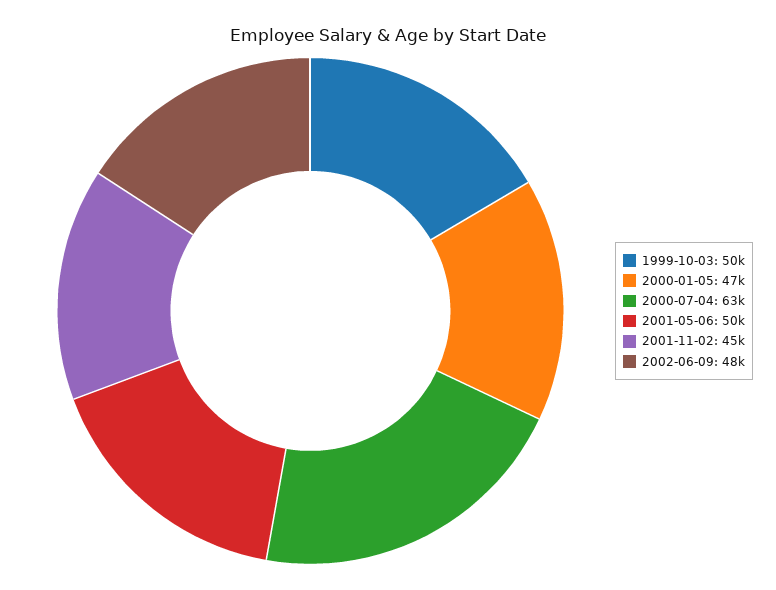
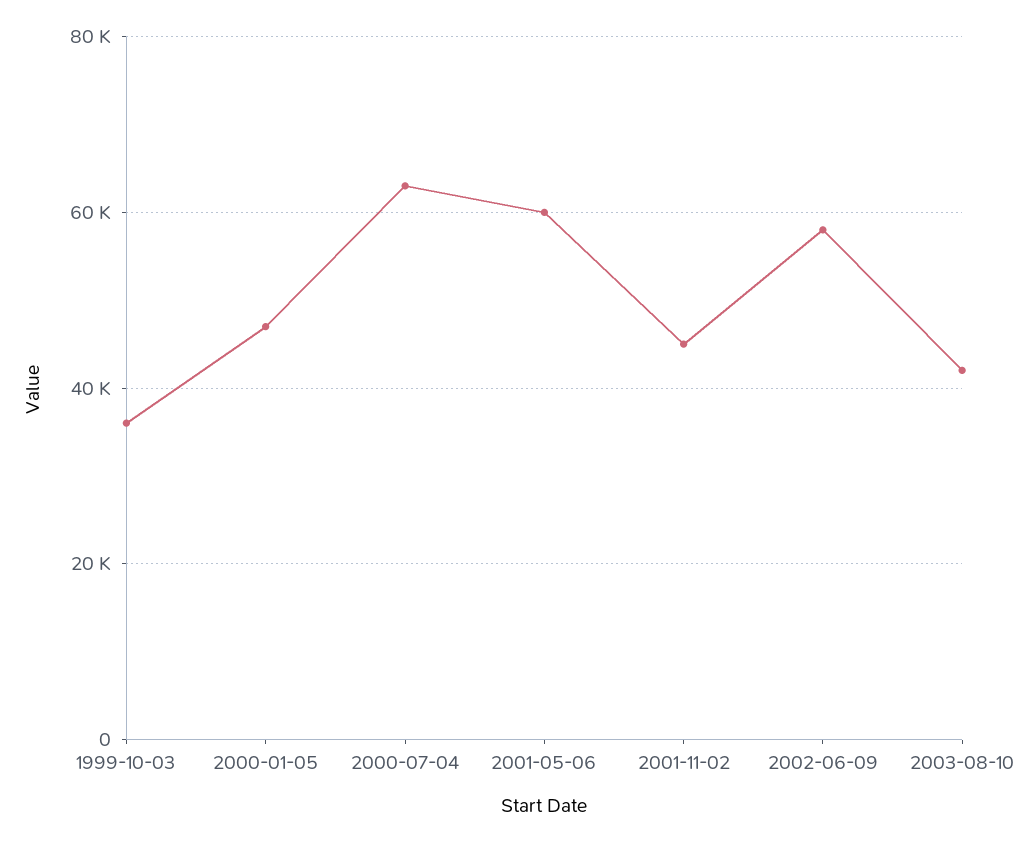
1999-10-03: 50000 -> 36000
2001-05-06: 50000 -> 60000
2002-06-09: 48000 -> 58000
2003-08-10: none -> 42000

